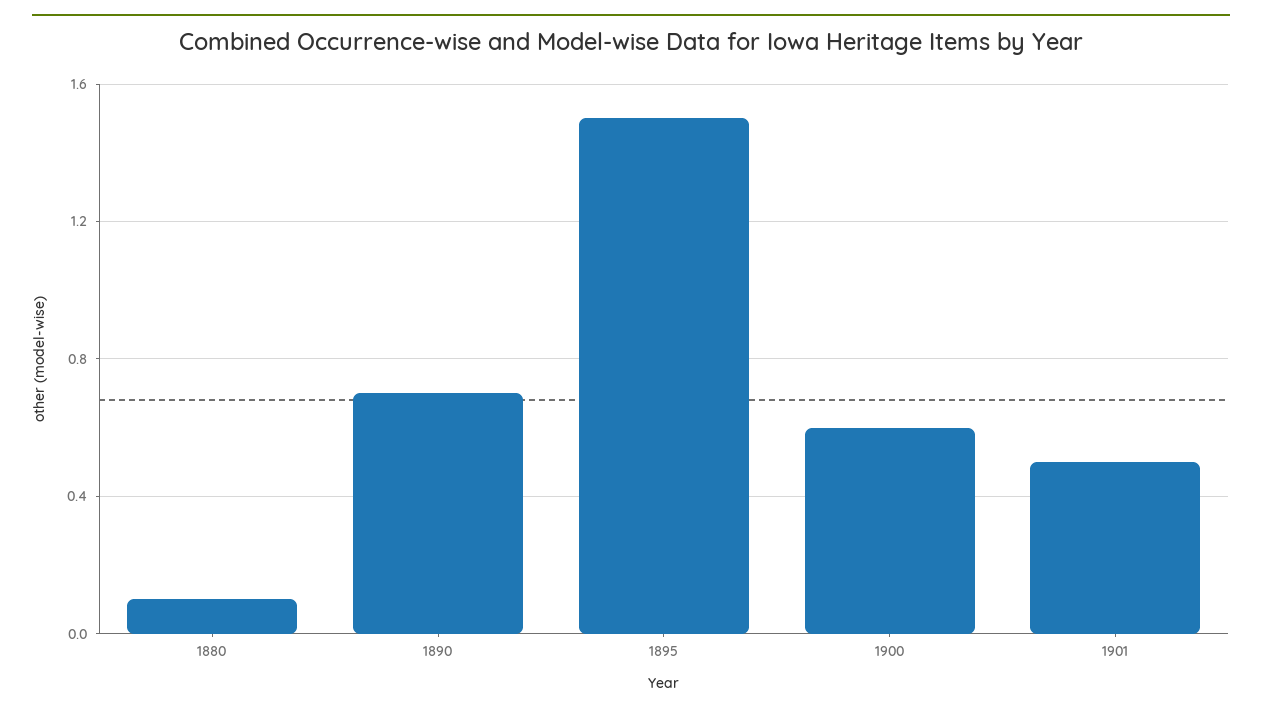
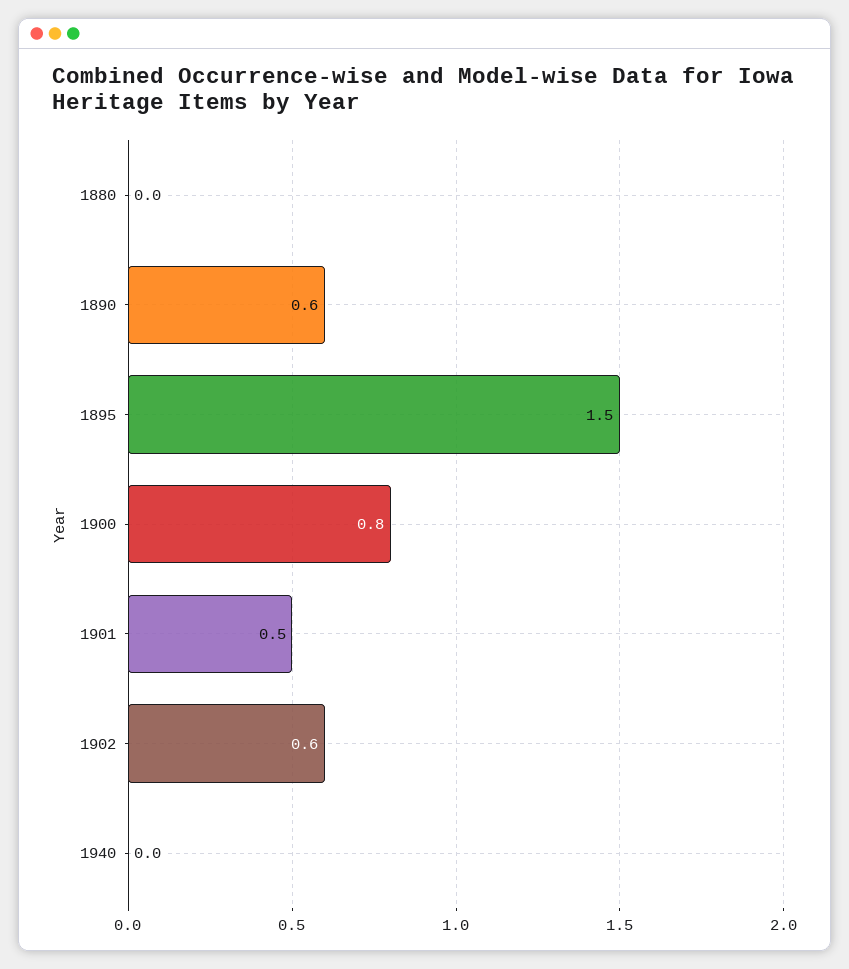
1880: 0.1 -> 0
1890: 0.7 -> 0.6
1900: 0.6 -> 0.8
1902: none -> 0.6
1940: none -> 0

